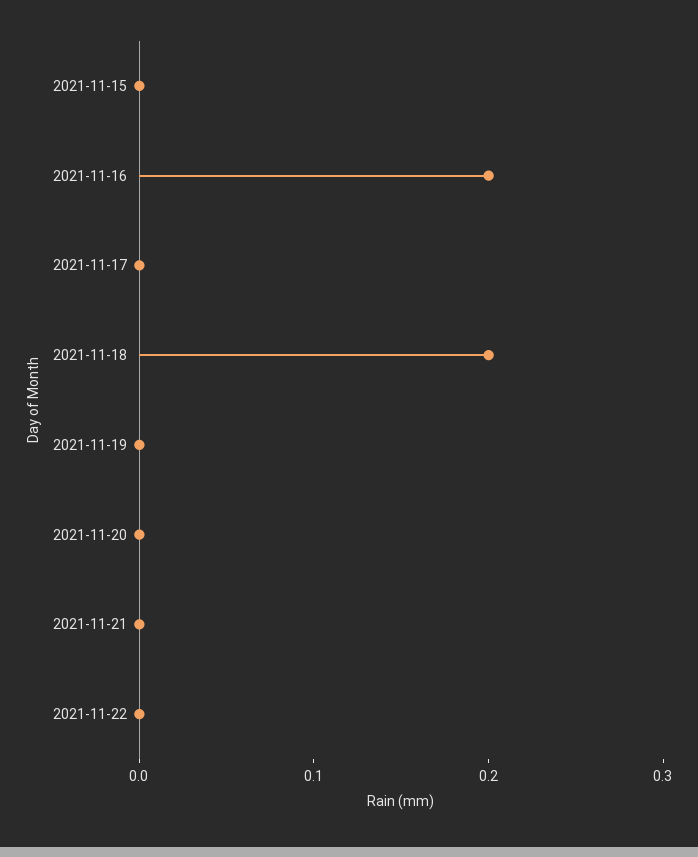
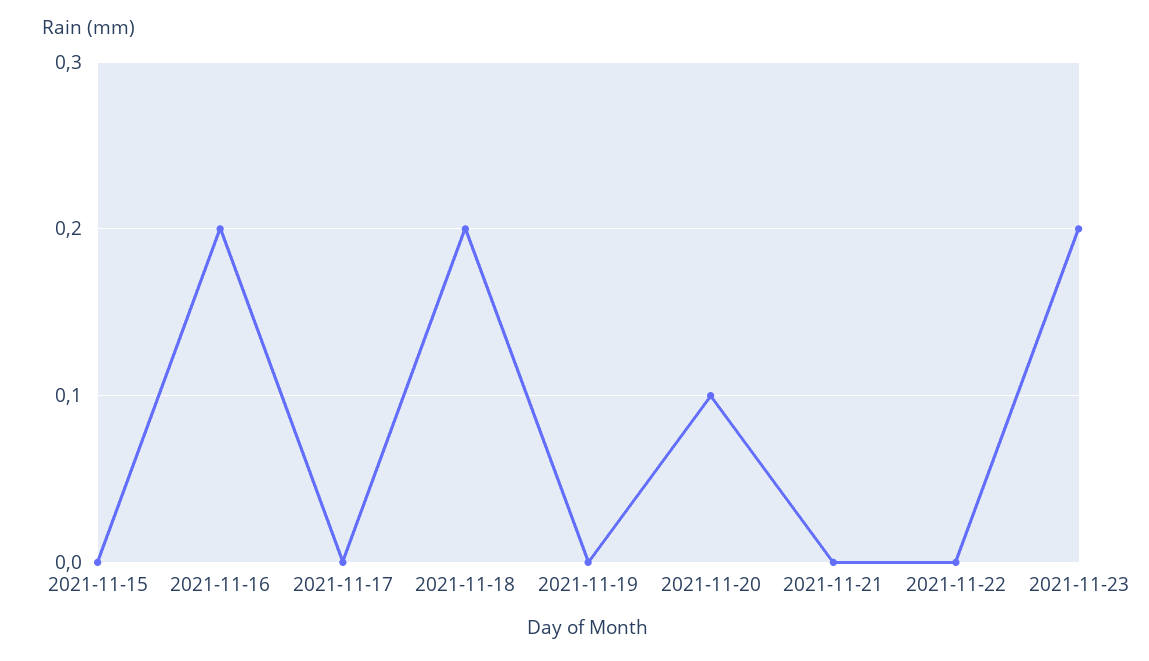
2021-11-20: 0 -> 0.1
2021-11-23: none -> 0.2

